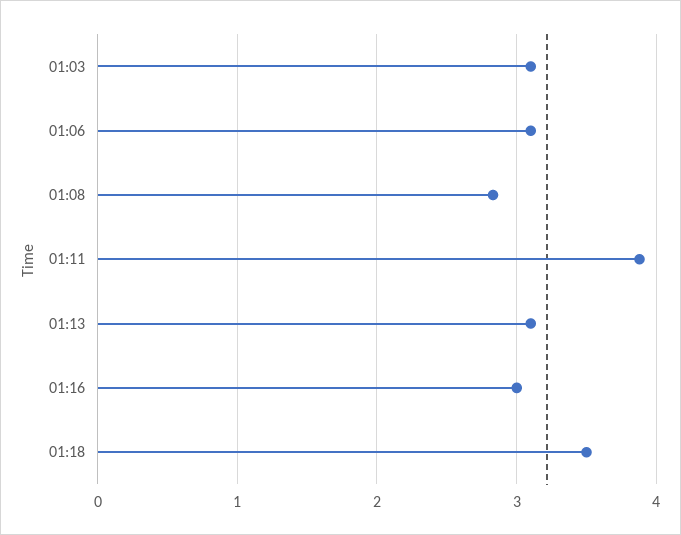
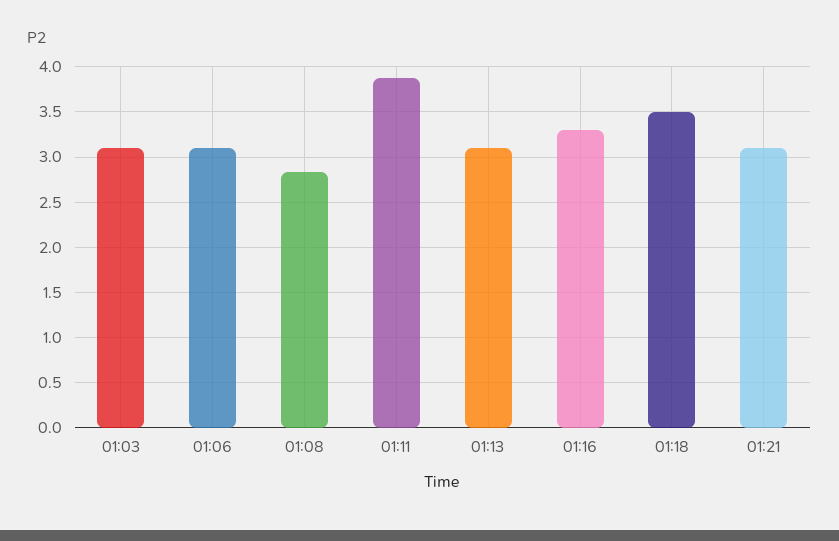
01:16: 3 -> 3.3
01:21: none -> 3.1

